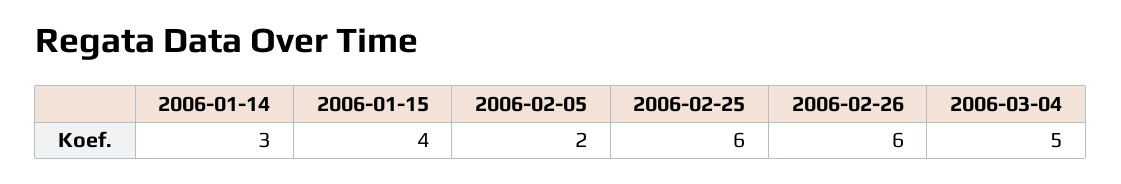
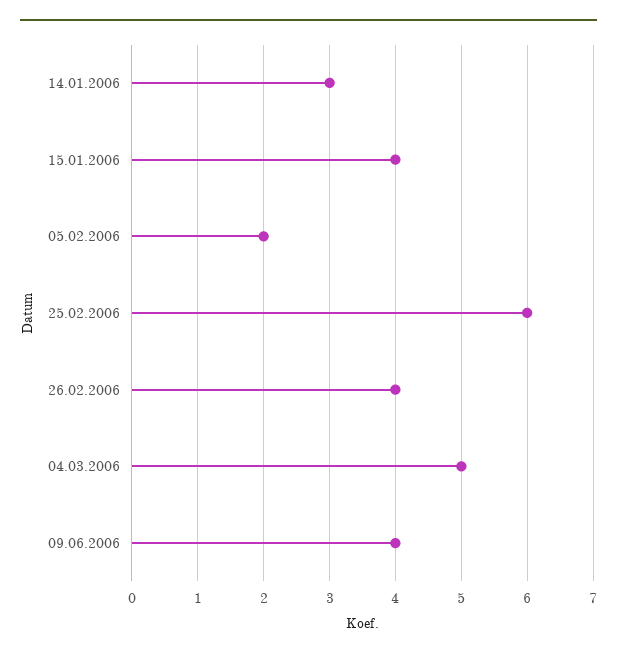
2006-02-26: 6 -> 4
09.06.2006: none -> 4

